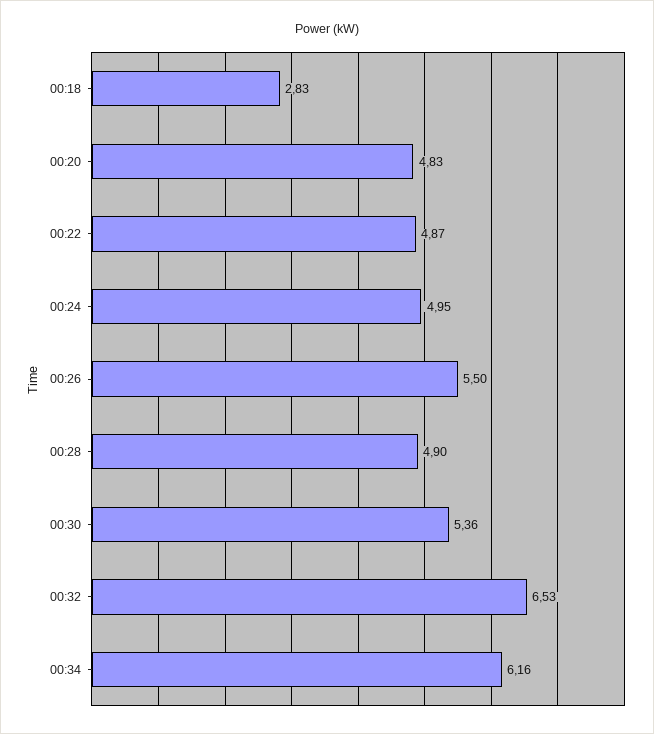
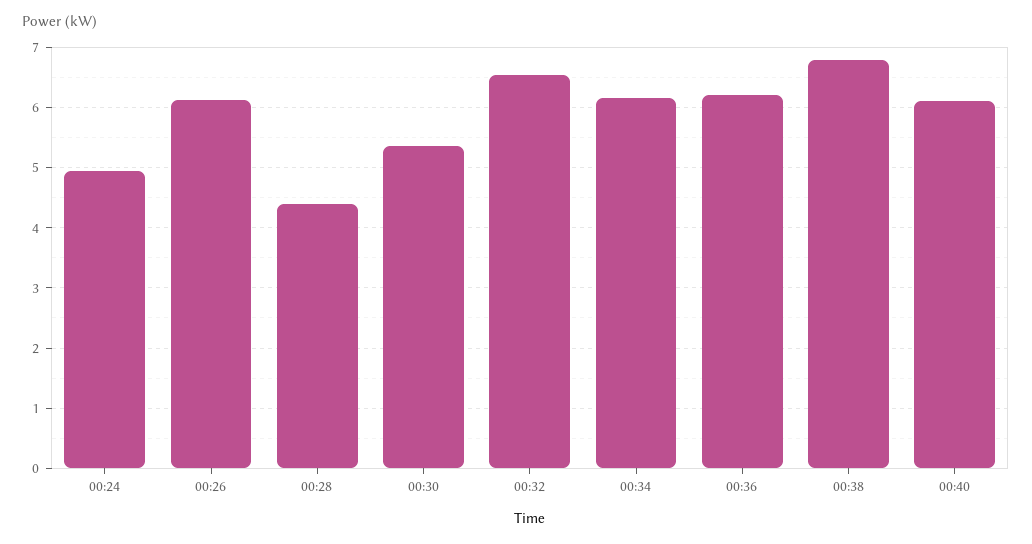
00:18: 2.83 -> none
00:20: 4.83 -> none
00:22: 4.87 -> none
00:26: 5.5 -> 6.1
00:28: 4.9 -> 4.4
00:36: none -> 6.2
00:38: none -> 6.8
00:40: none -> 6.1

